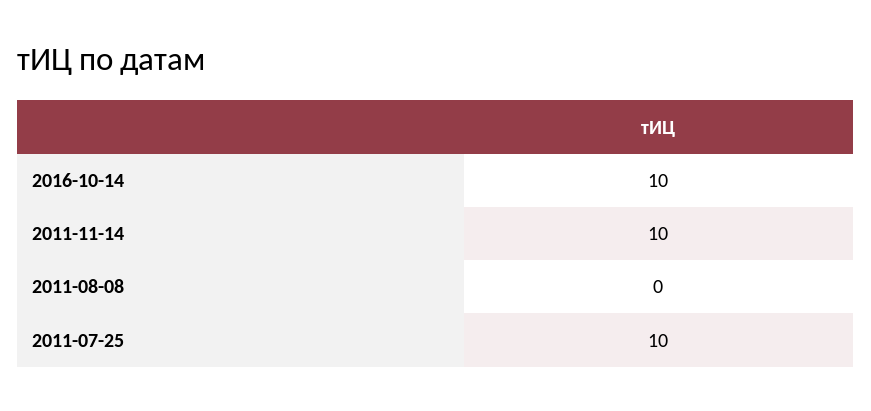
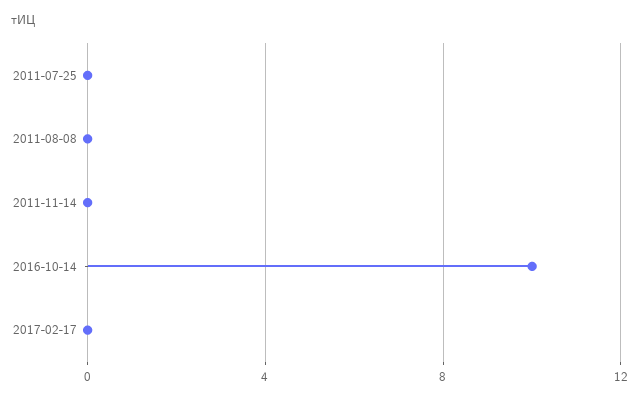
2011-11-14: 10 -> 0
2011-07-25: 10 -> 0
2017-02-17: none -> 0

